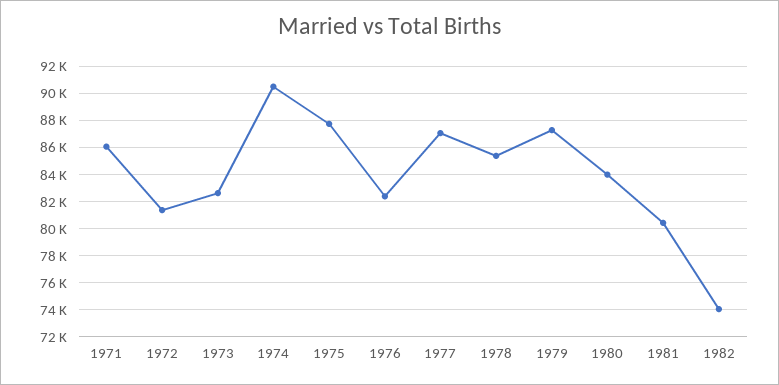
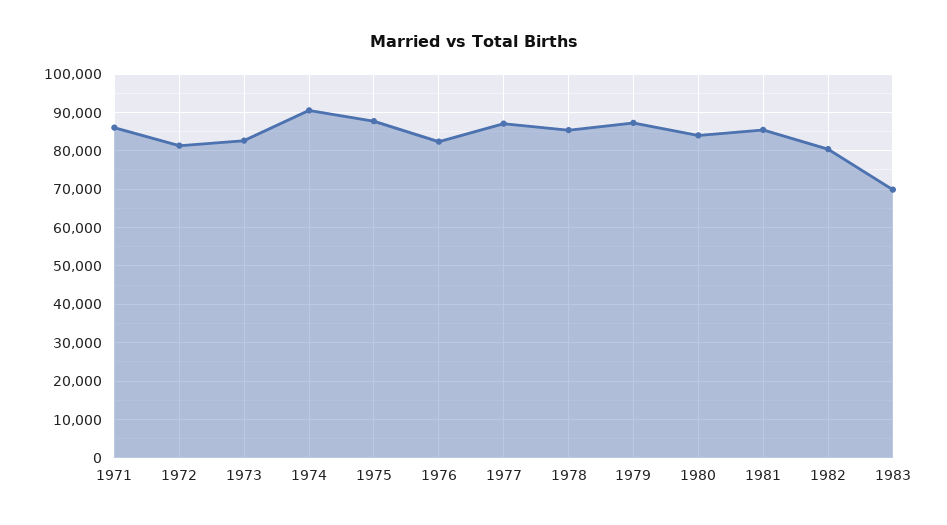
1981: 80500 -> 86000
1982: 74000 -> 80000
1983: none -> 70000

